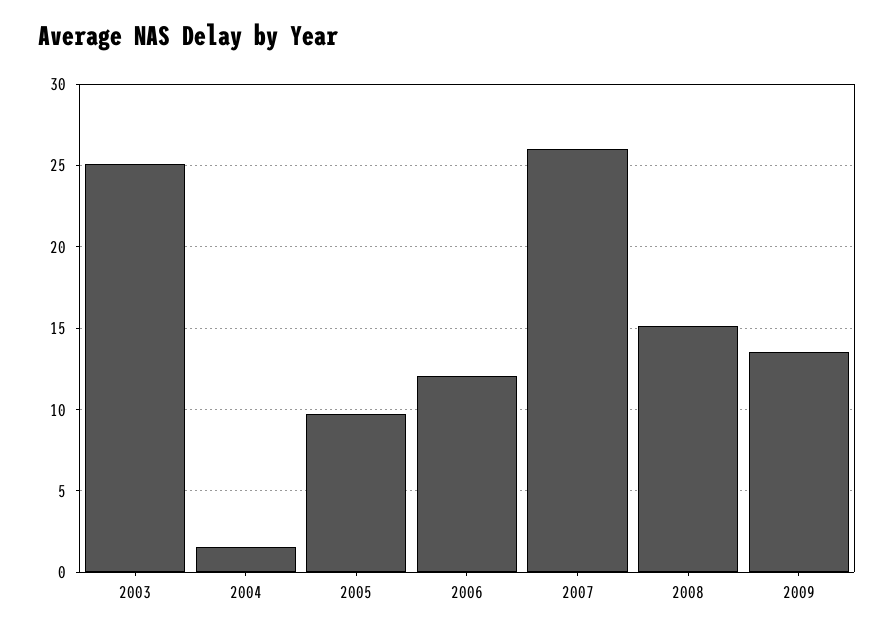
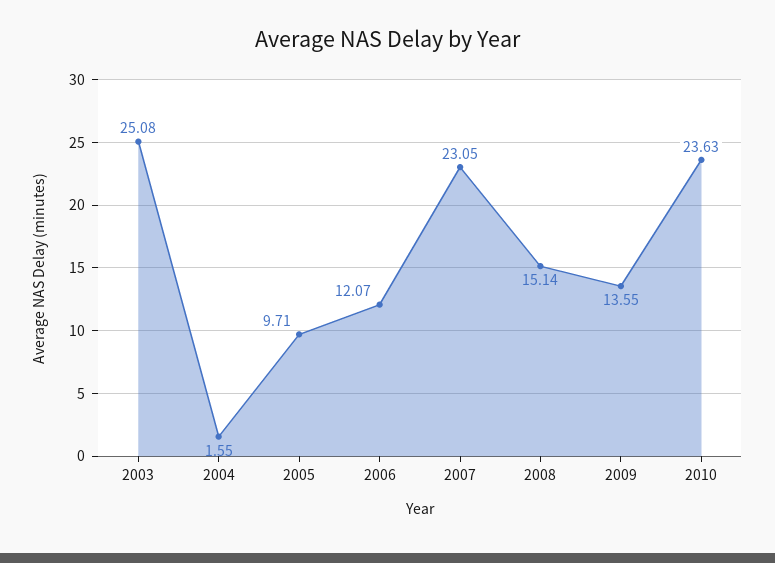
2007: 26 -> 23.05
2010: none -> 23.63

